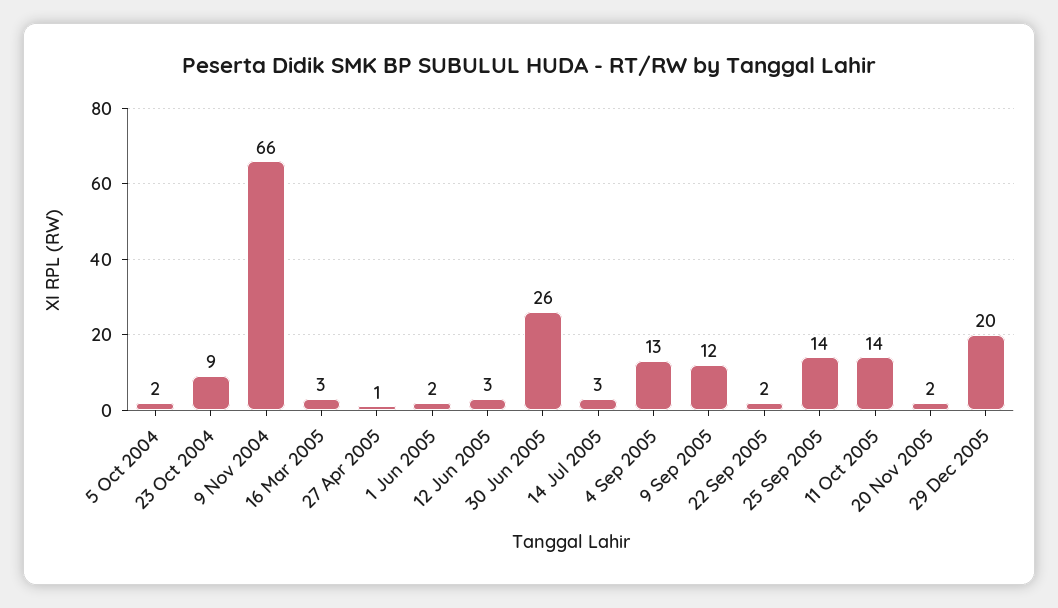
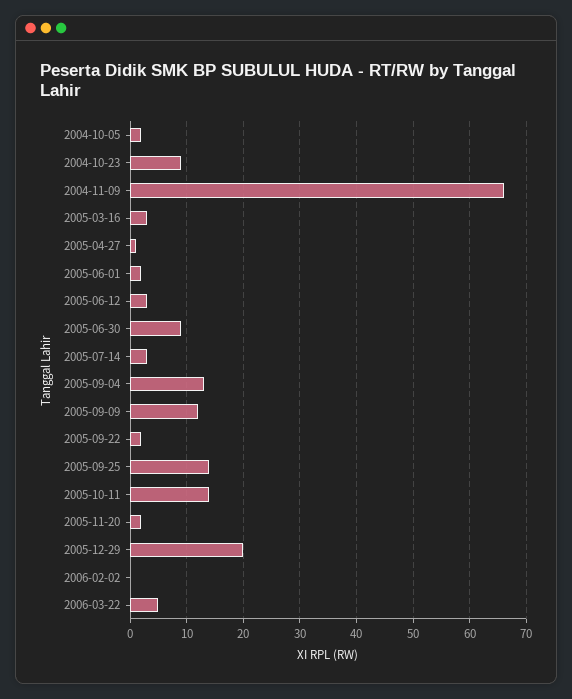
30 Jun 2005: 26 -> 10
2006-02-02: none -> 0
2006-03-22: none -> 5

